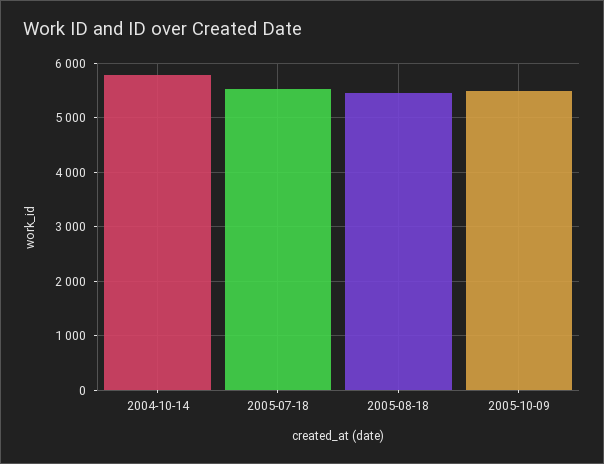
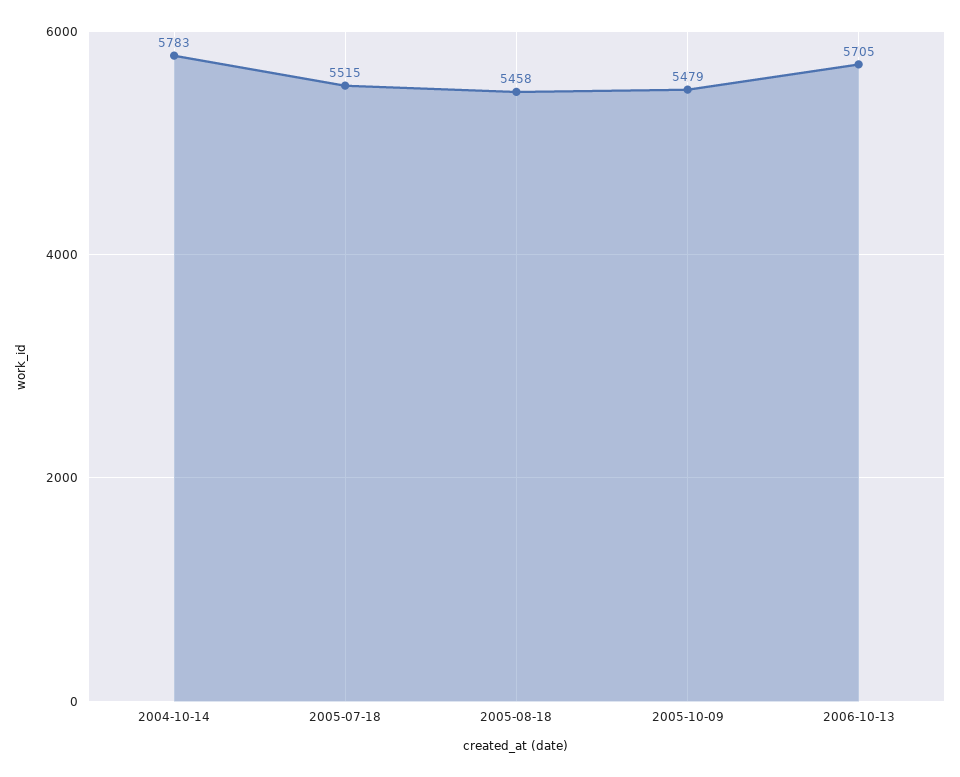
2006-10-13: none -> 5705

